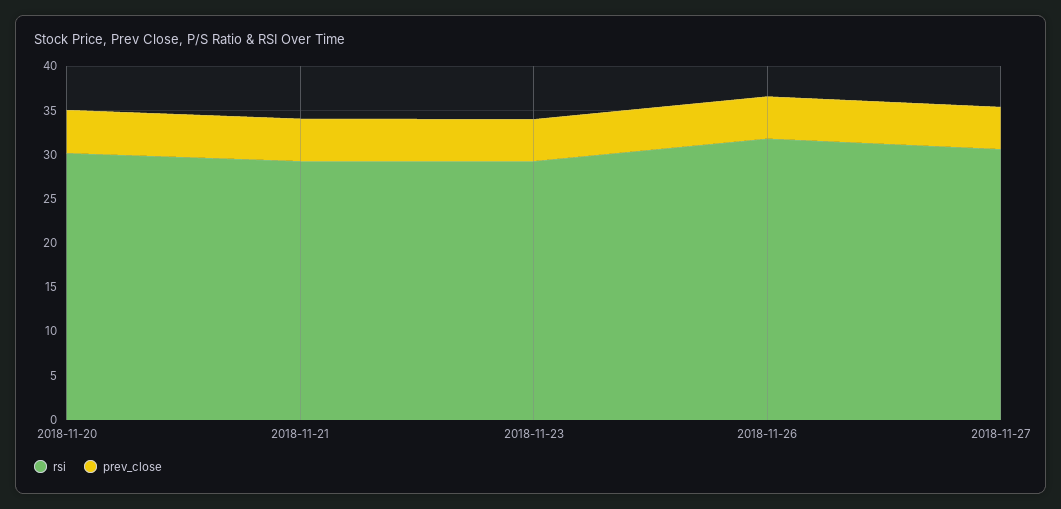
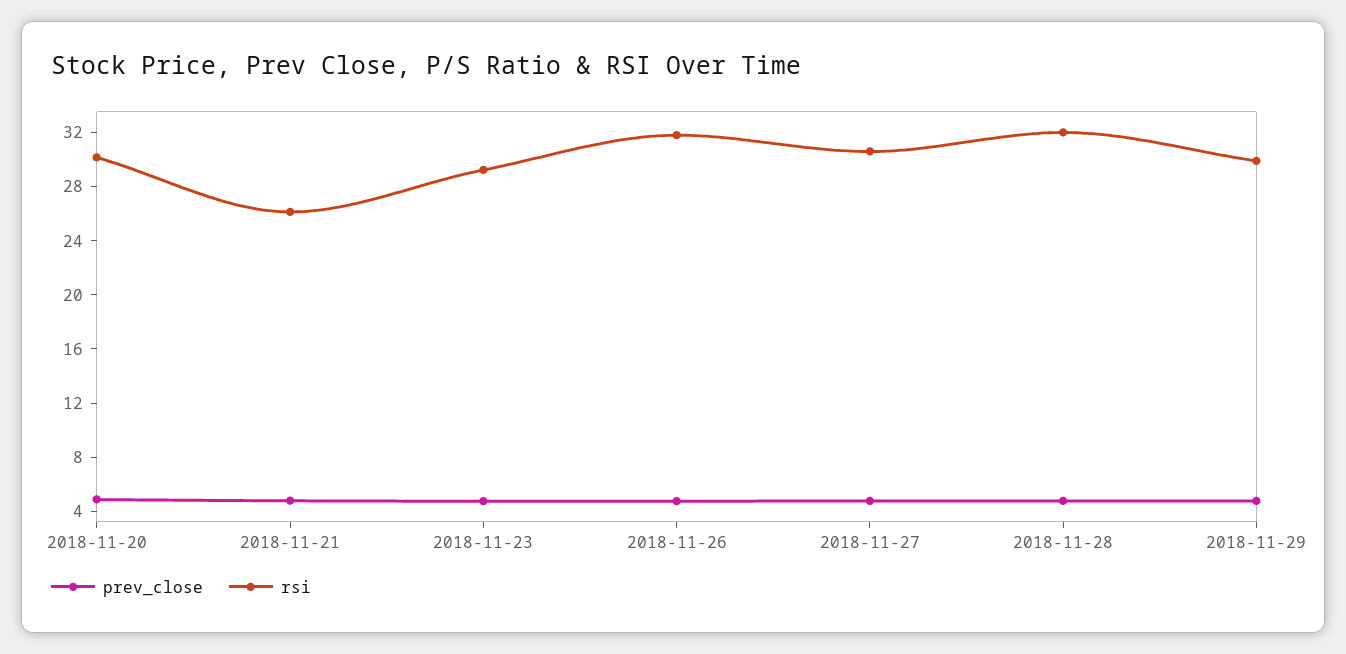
rsi, 2018-11-21: 29 -> 26
prev_close, 2018-11-28: none -> 5
rsi, 2018-11-28: none -> 32
prev_close, 2018-11-29: none -> 5
rsi, 2018-11-29: none -> 30

